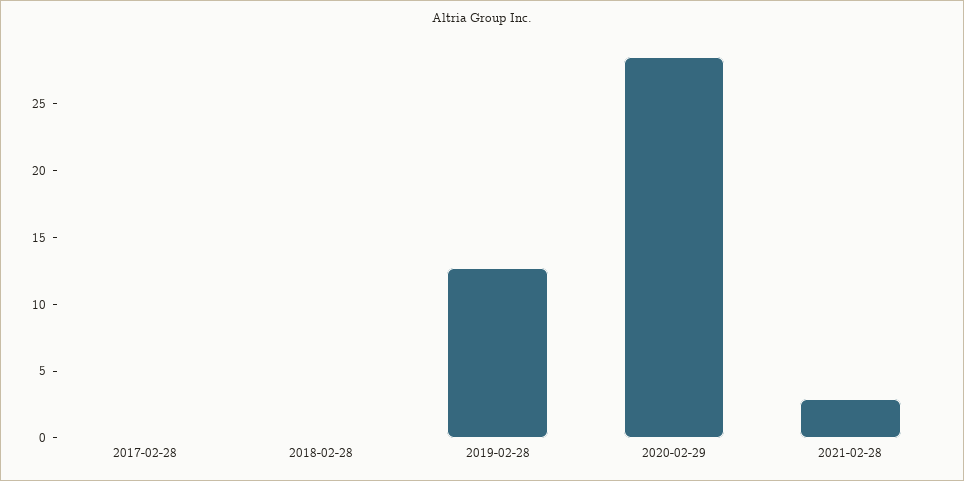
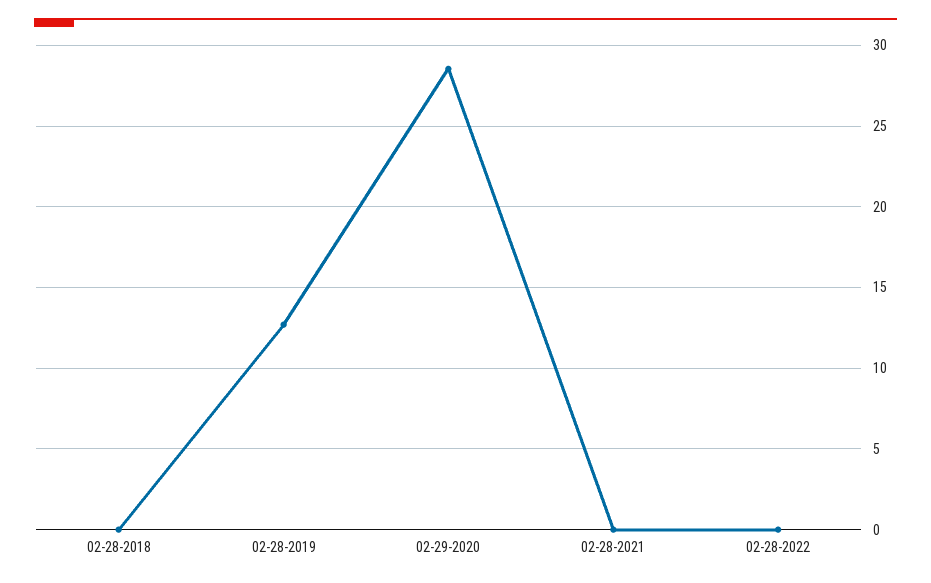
2017-02-28: 0 -> none
2021-02-28: 3 -> 0
02-28-2022: none -> 0

